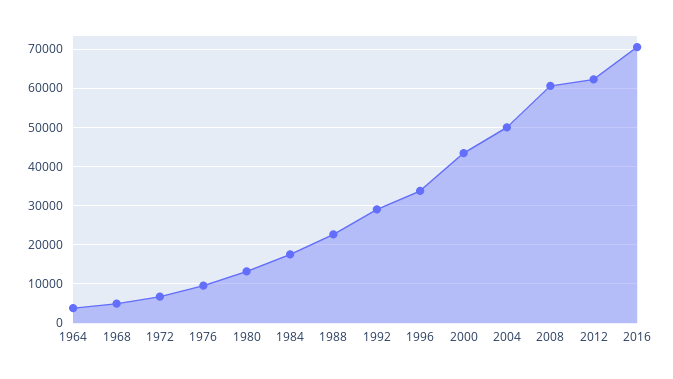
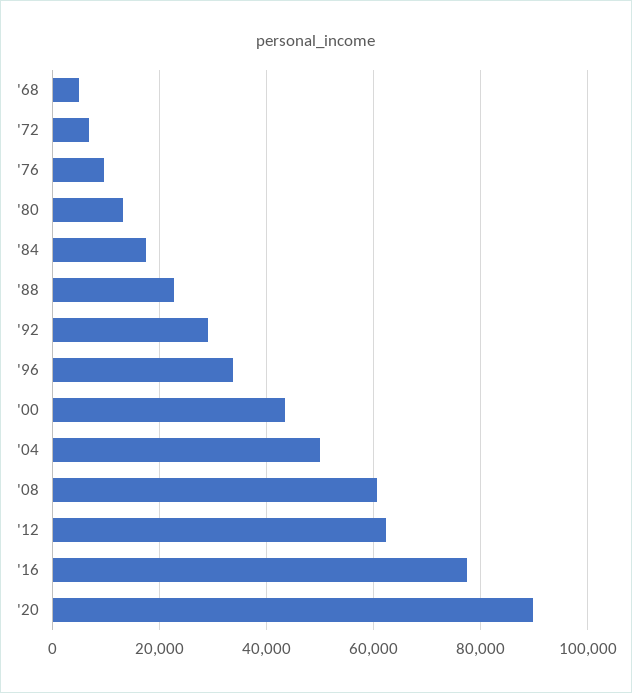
1964: 4000 -> none
2016: 70000 -> 78000
'20: none -> 90000

